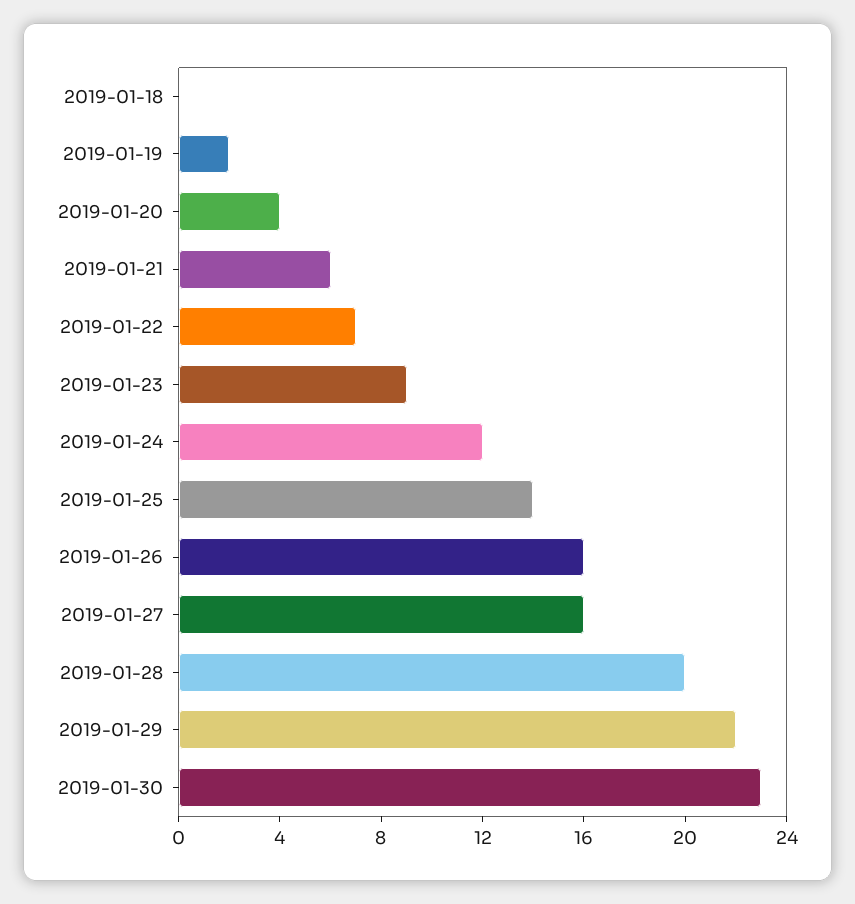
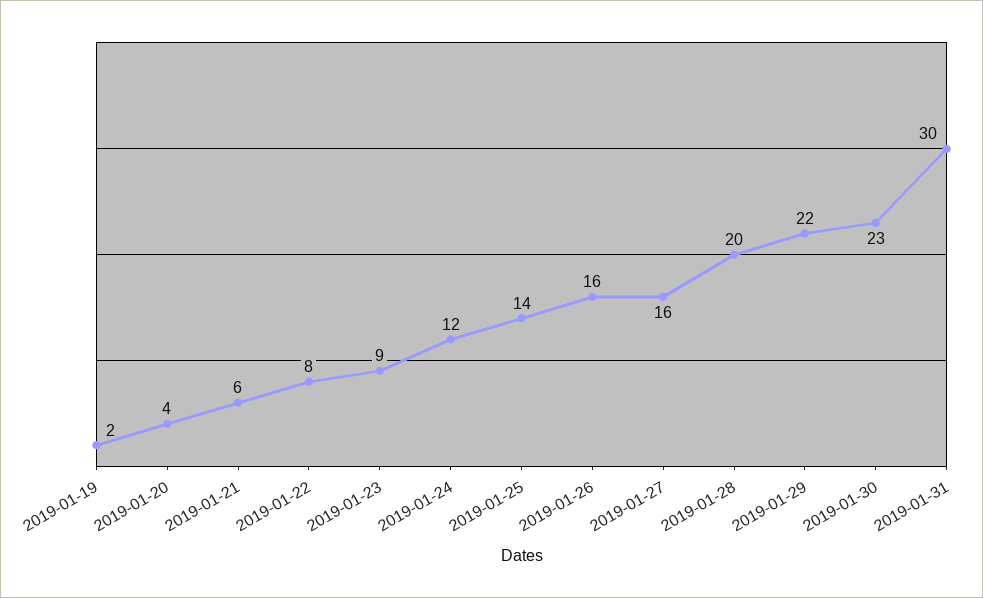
2019-01-18: 0 -> none
2019-01-22: 7 -> 8
2019-01-31: none -> 30

